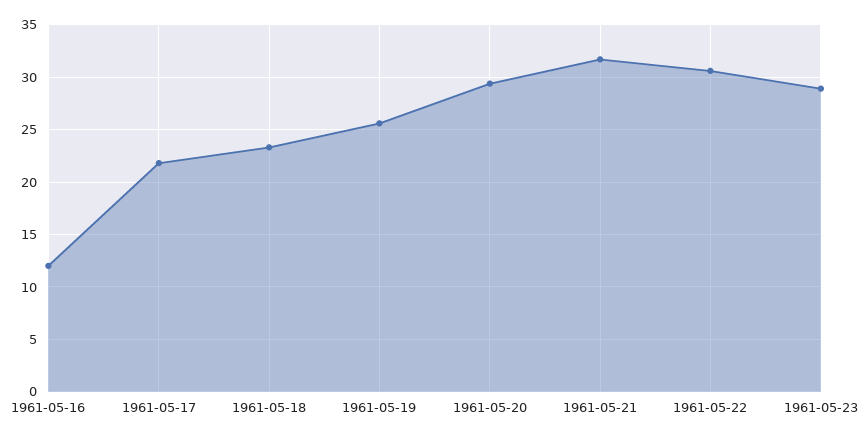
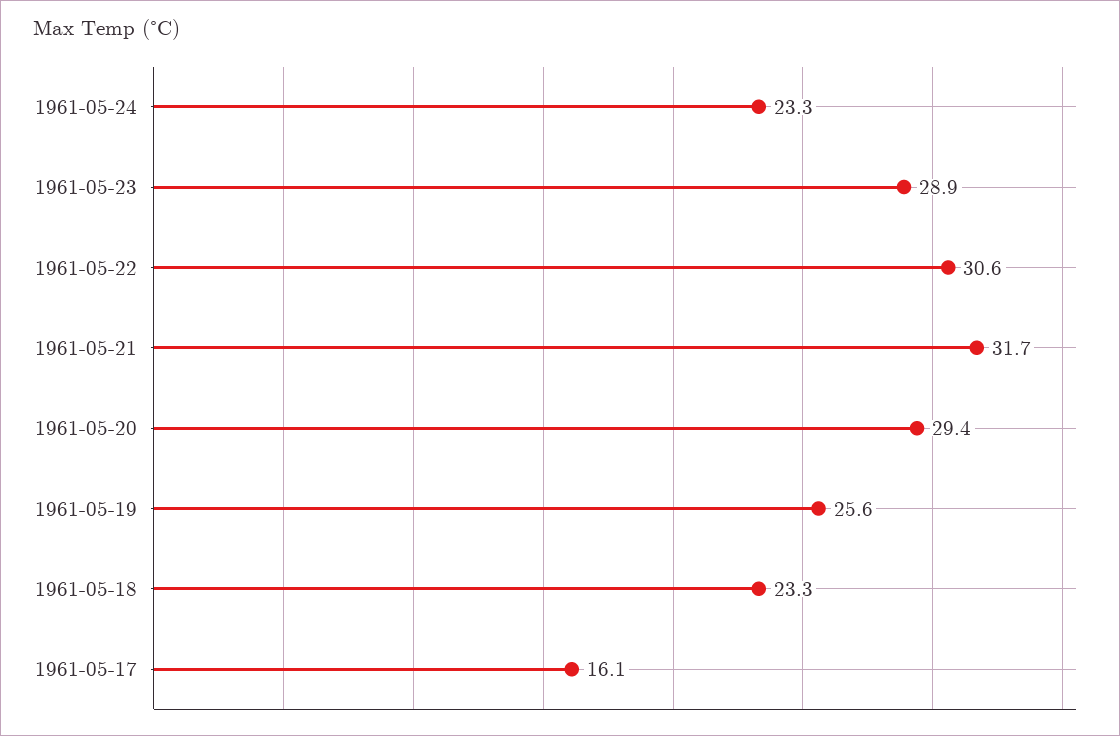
1961-05-16: 12 -> none
1961-05-17: 22 -> 16.1
1961-05-24: none -> 23.3

